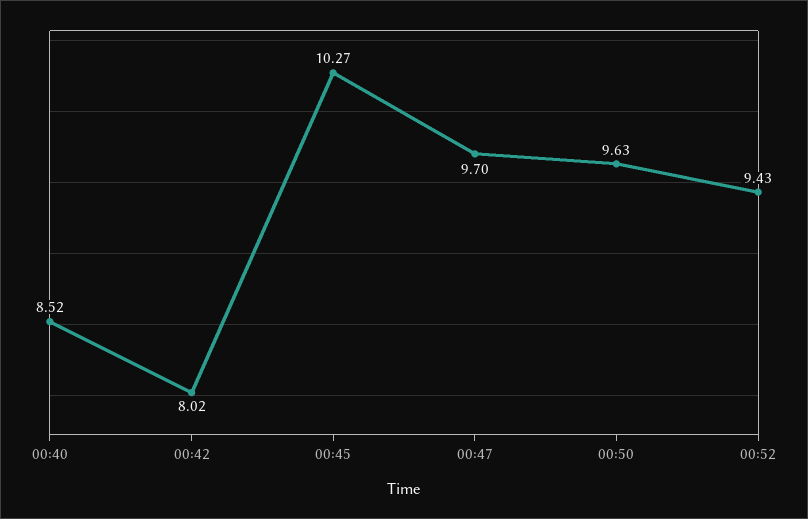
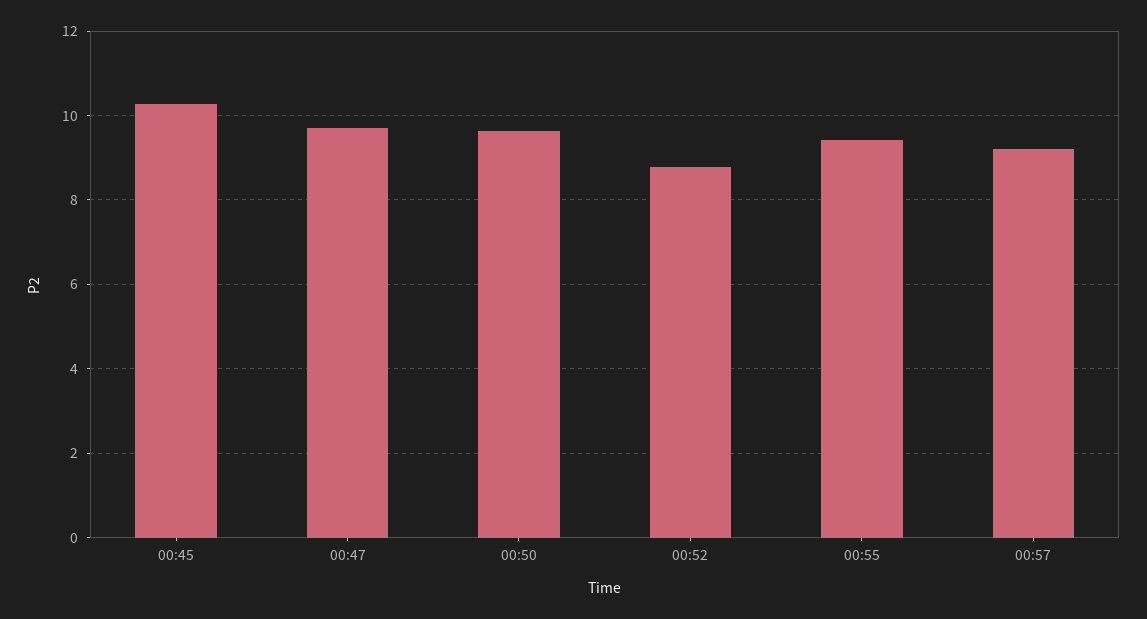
00:40: 8.52 -> none
00:42: 8.02 -> none
00:52: 9.43 -> 8.8
00:55: none -> 9.4
00:57: none -> 9.2

